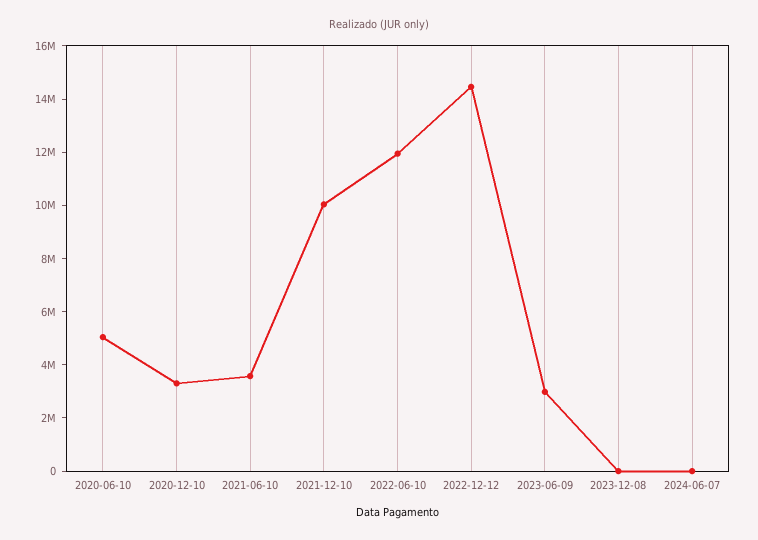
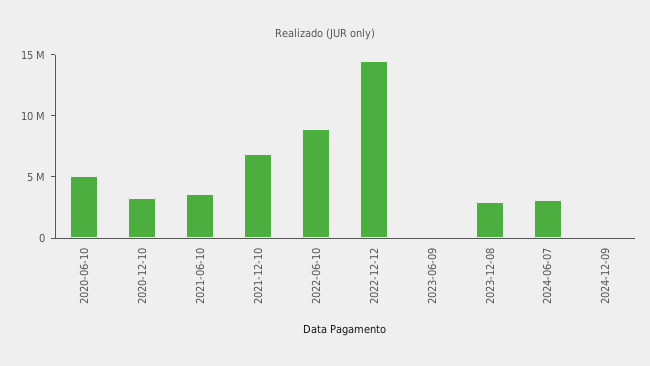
2021-12-10: 10000000 -> 7000000
2022-06-10: 12000000 -> 9000000
2023-06-09: 3000000 -> 0
2023-12-08: 0 -> 3000000
2024-06-07: 0 -> 3000000
2024-12-09: none -> 0

